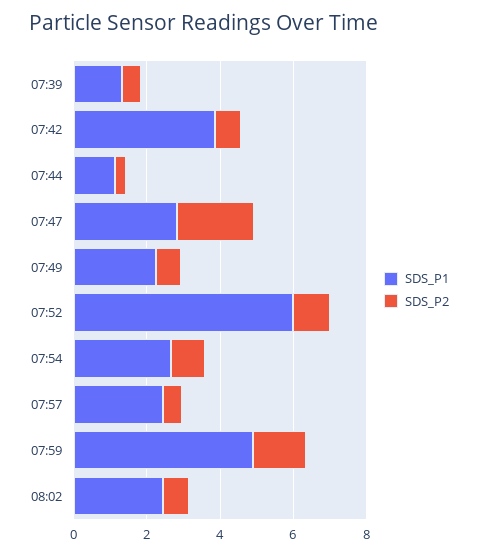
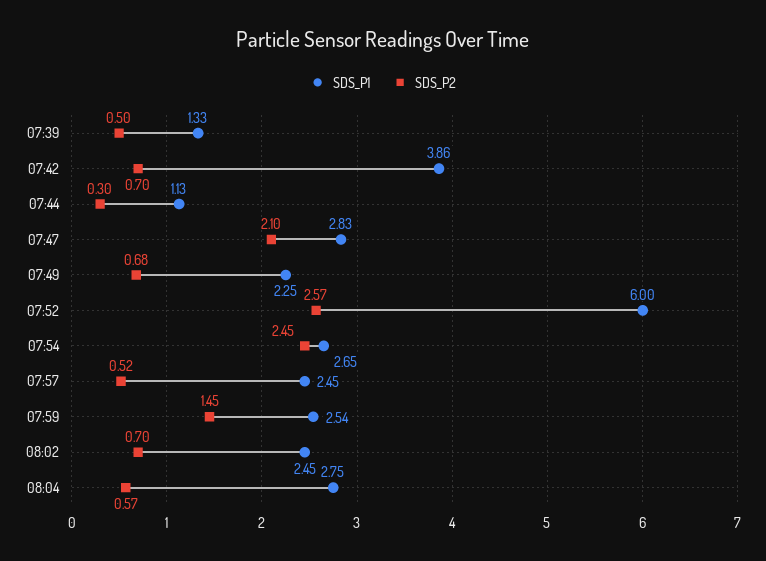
SDS_P2, 07:52: 1 -> 2.57
SDS_P2, 07:54: 1 -> 2.45
SDS_P1, 07:59: 5 -> 2.54
SDS_P1, 08:04: none -> 2.75
SDS_P2, 08:04: none -> 0.57

